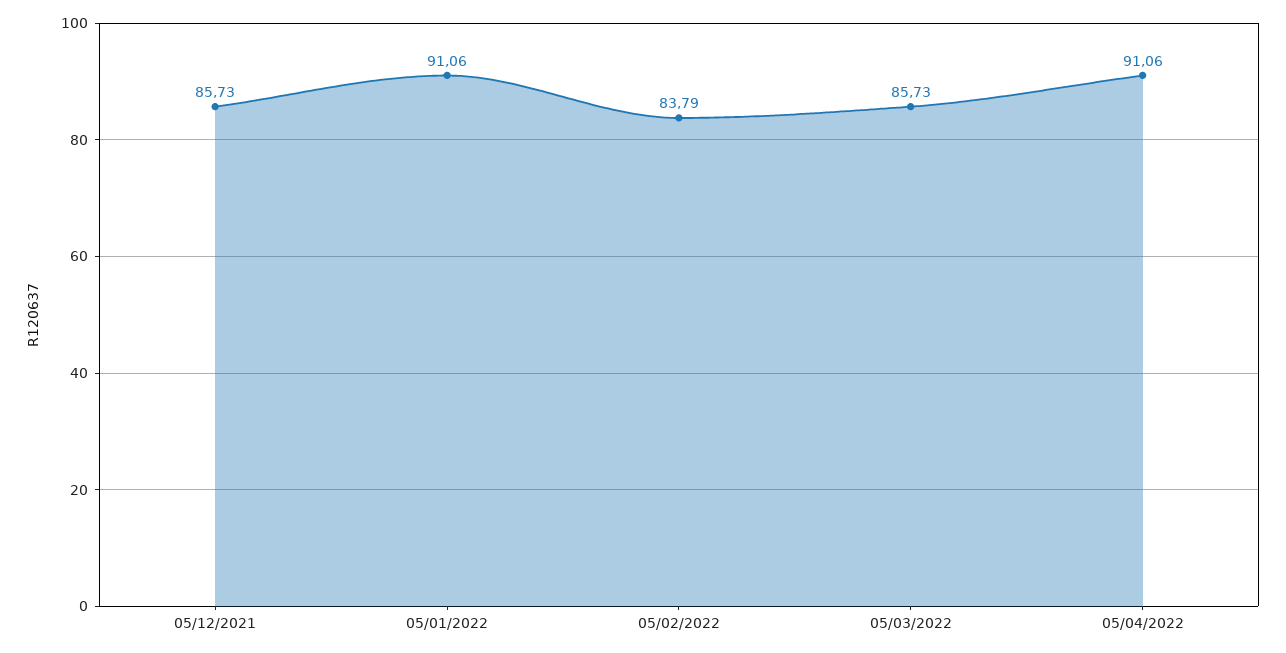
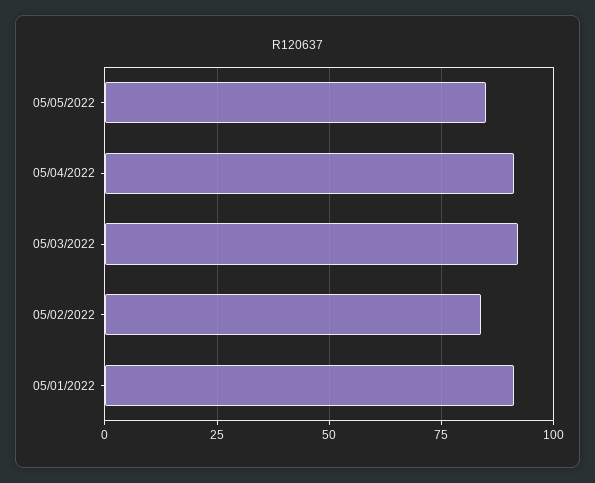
05/12/2021: 85.73 -> none
05/03/2022: 85.73 -> 92.5
05/05/2022: none -> 85

